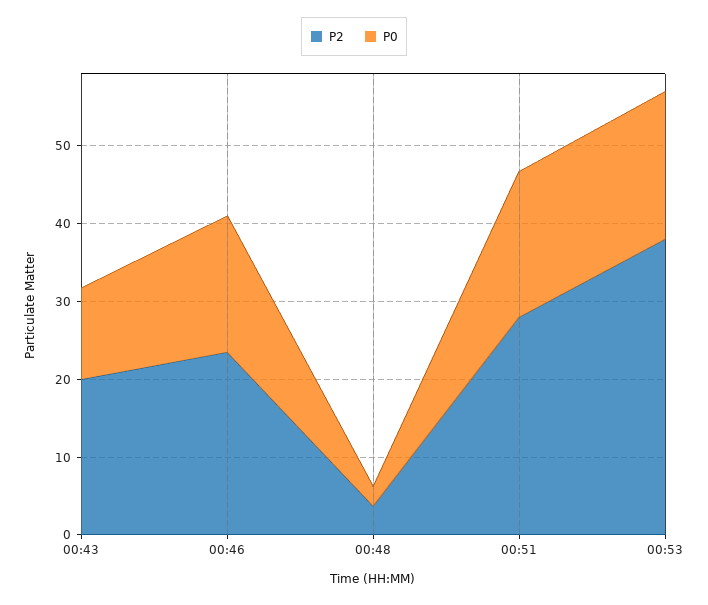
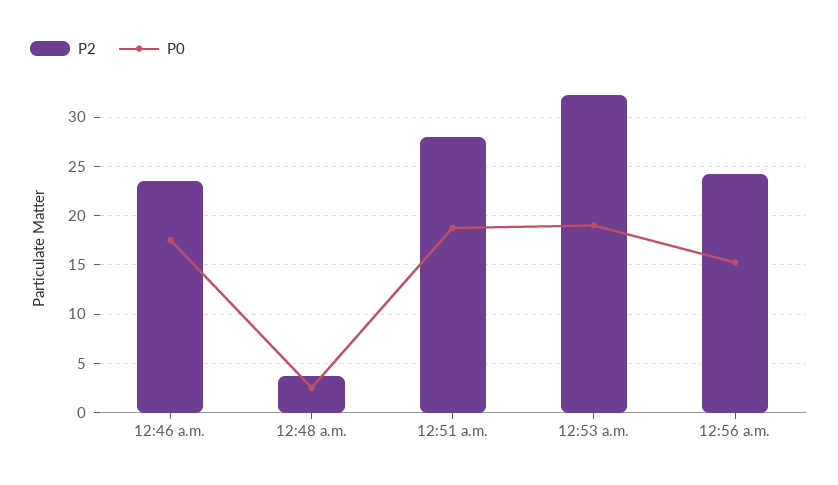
P2, 00:43: 20 -> none
P0, 00:43: 12 -> none
P2, 00:53: 38 -> 32
P2, 12:56 a.m.: none -> 24
P0, 12:56 a.m.: none -> 15

